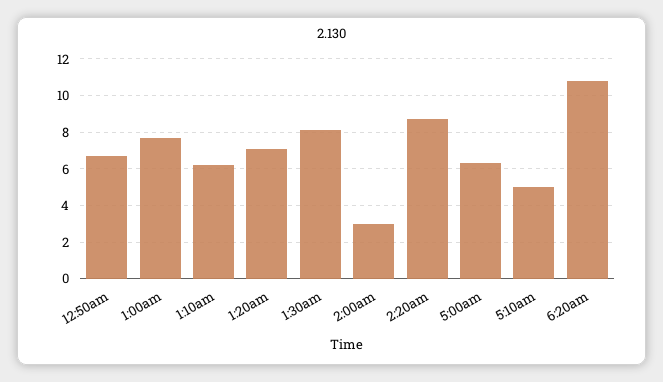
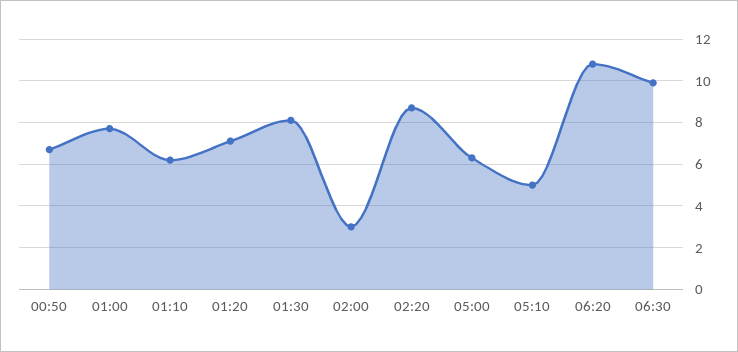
06:30: none -> 10

